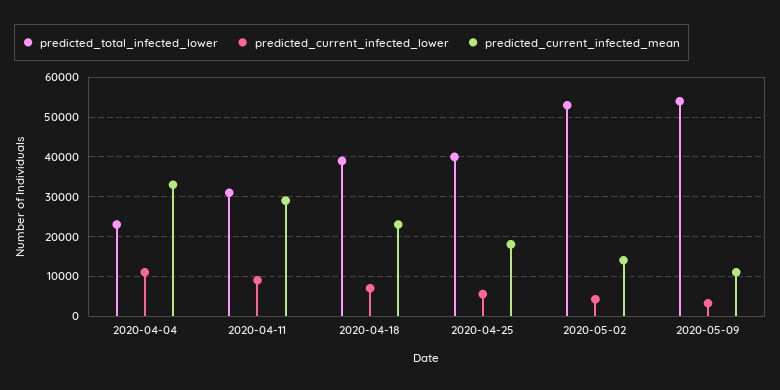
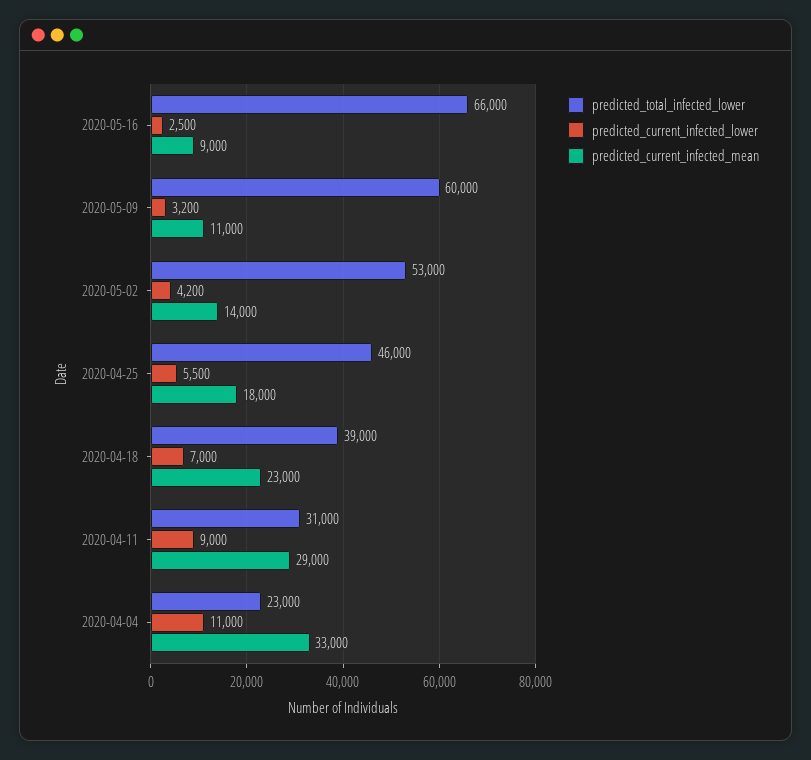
predicted_total_infected_lower, 2020-04-25: 40000 -> 46000
predicted_total_infected_lower, 2020-05-09: 54000 -> 60000
predicted_total_infected_lower, 2020-05-16: none -> 66000
predicted_current_infected_lower, 2020-05-16: none -> 2500
predicted_current_infected_mean, 2020-05-16: none -> 9000

